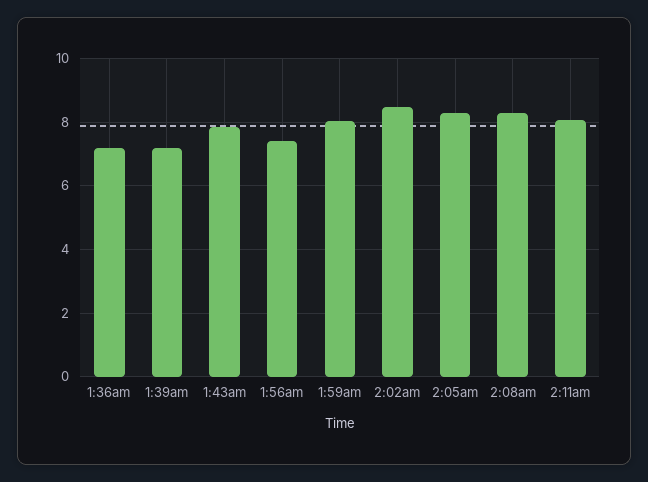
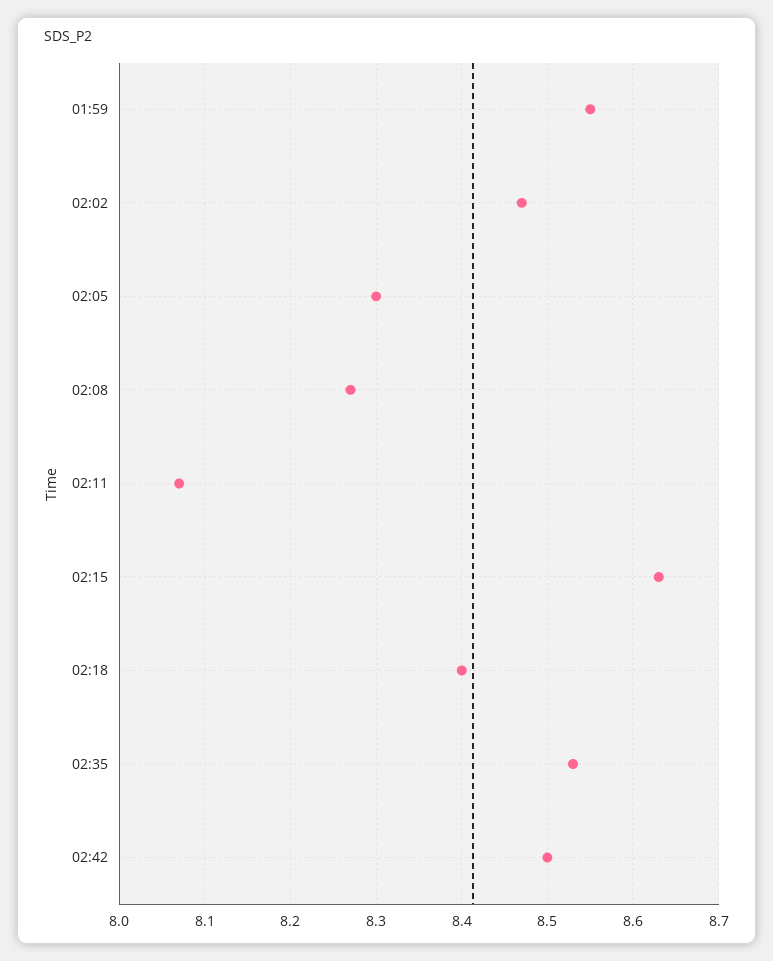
1:36am: 7.2 -> none
1:39am: 7.2 -> none
1:43am: 7.8 -> none
1:56am: 7.4 -> none
1:59am: 8 -> 8.55
02:15: none -> 8.63
02:18: none -> 8.4
02:35: none -> 8.53
02:42: none -> 8.5

